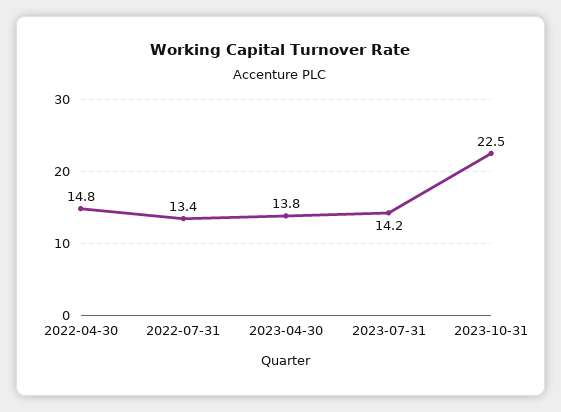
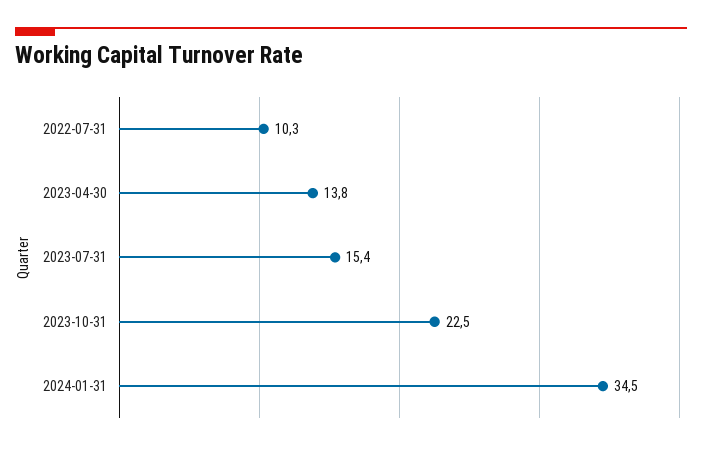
2022-04-30: 14.8 -> none
2022-07-31: 13.4 -> 10.3
2023-07-31: 14.2 -> 15.4
2024-01-31: none -> 34.5

